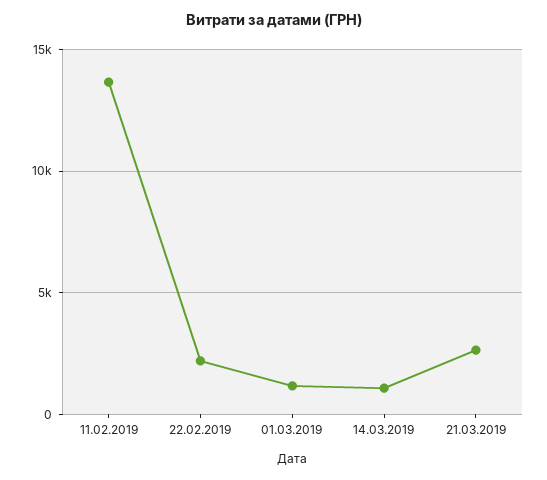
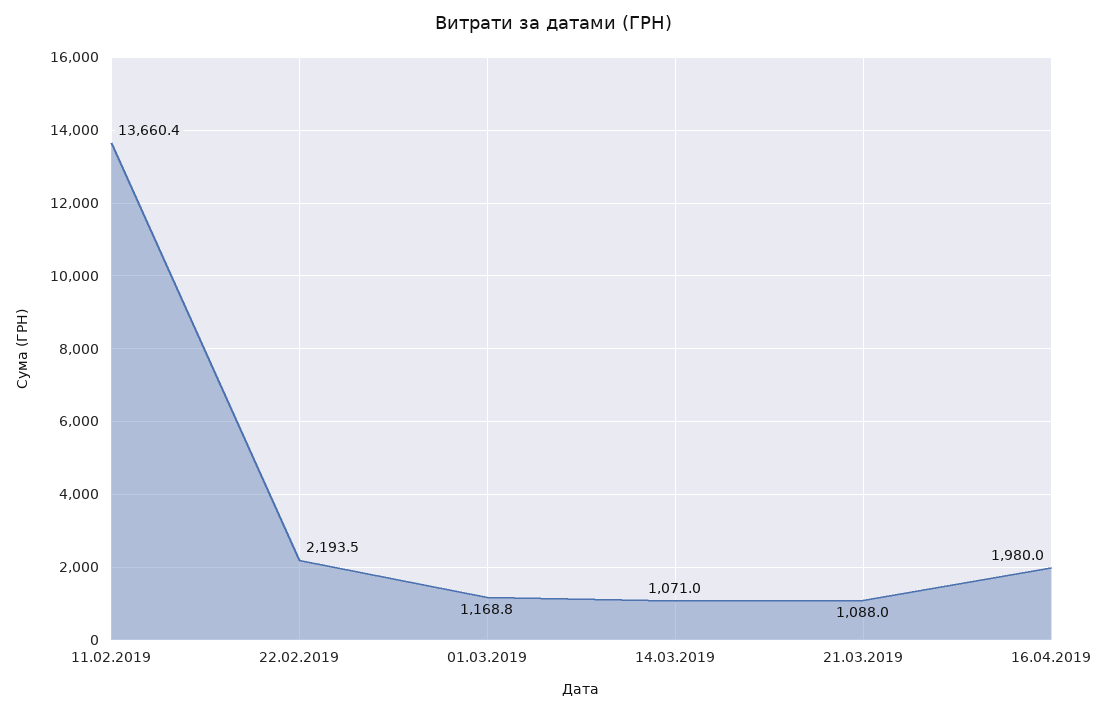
21.03.2019: 2500 -> 1088
16.04.2019: none -> 1980

